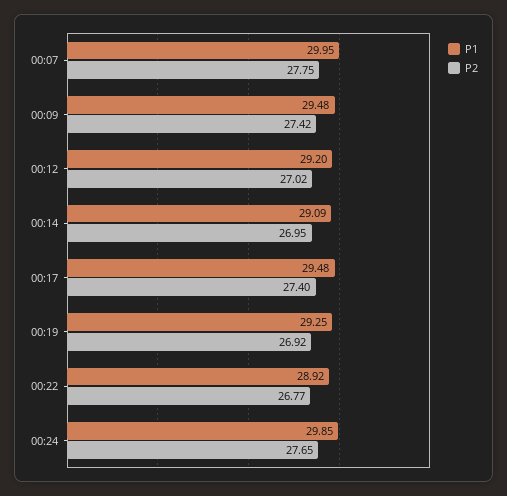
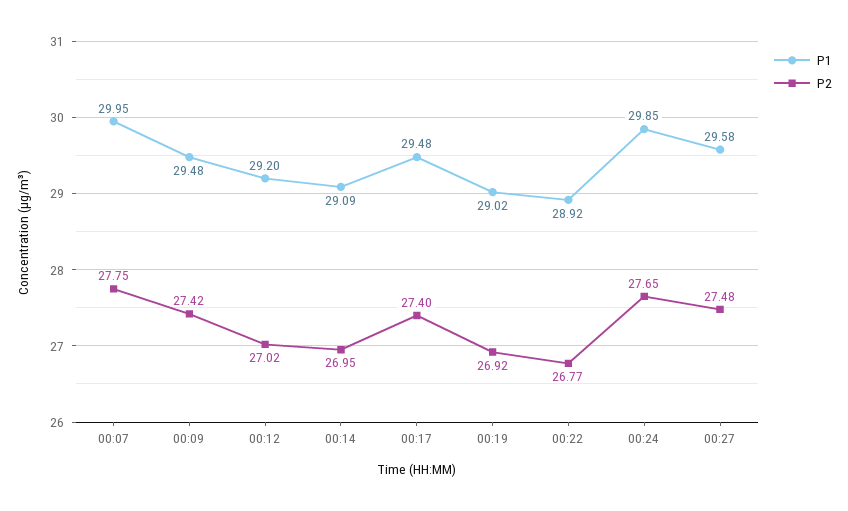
P1, 00:19: 29.25 -> 29.02
P1, 00:27: none -> 29.58
P2, 00:27: none -> 27.48

